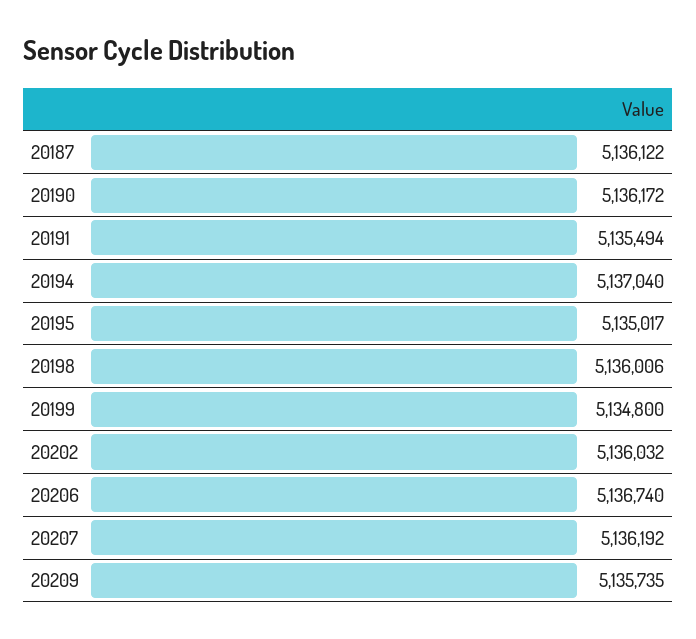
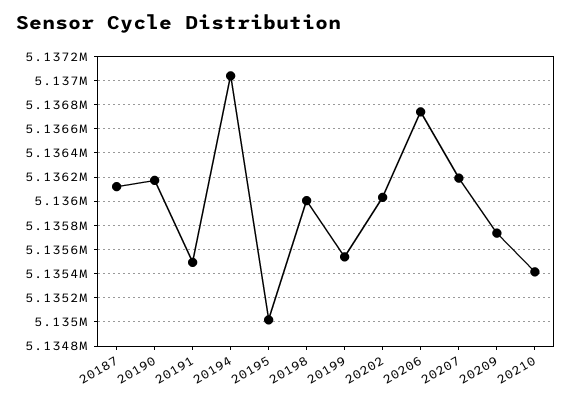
20199: 5134800 -> 5135550
20210: none -> 5135400

